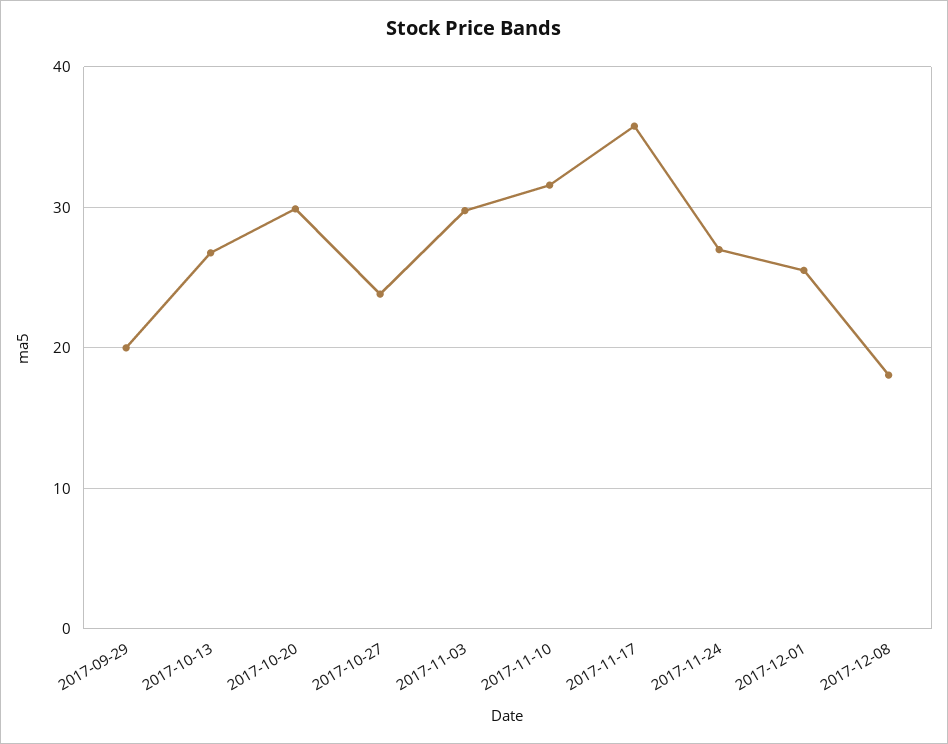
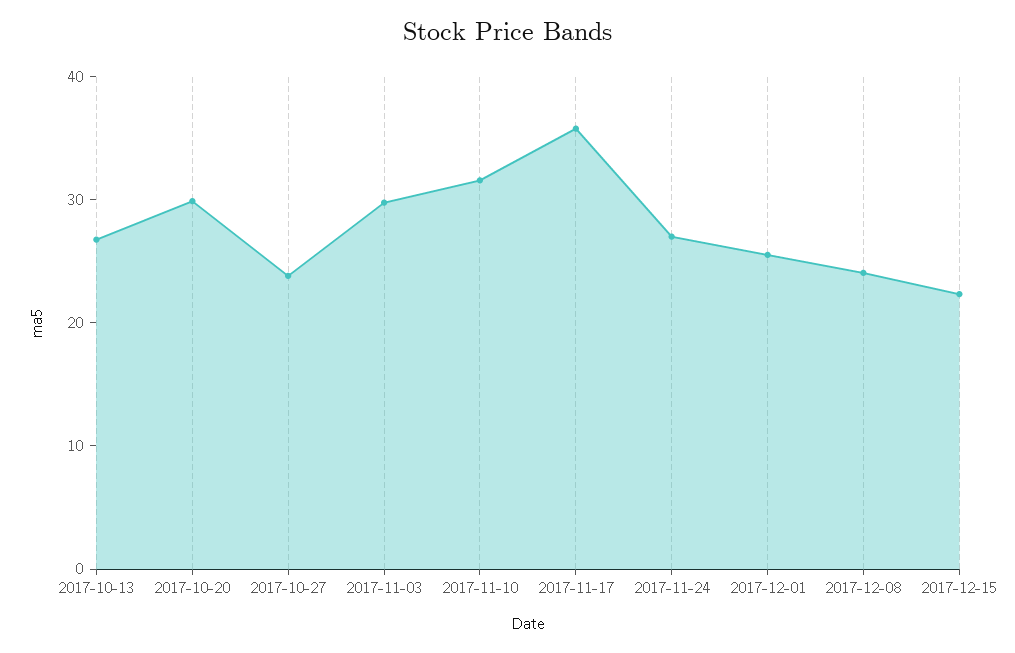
2017-09-29: 20 -> none
2017-12-08: 18 -> 24
2017-12-15: none -> 22

